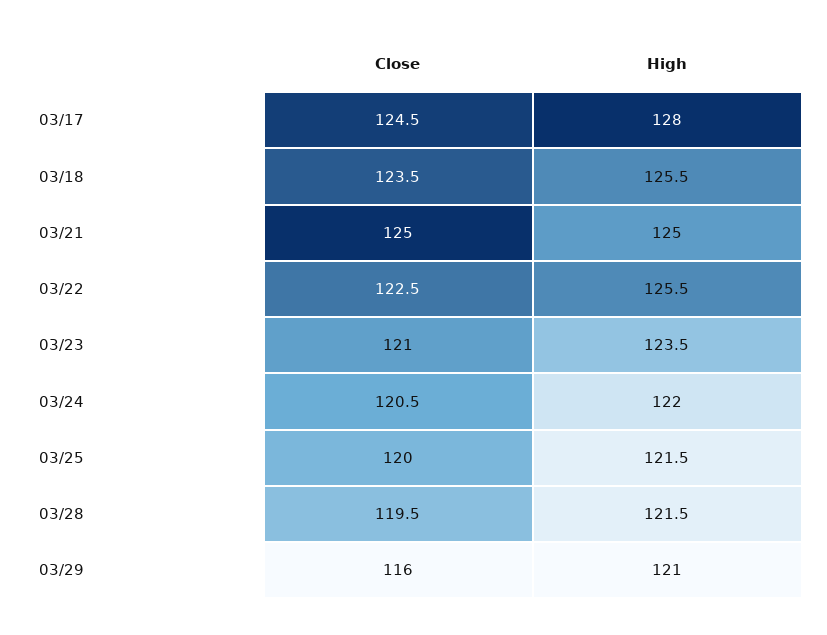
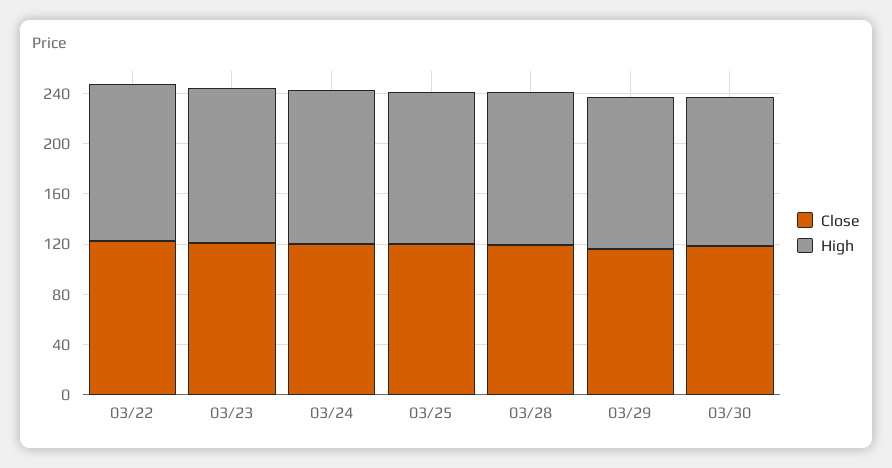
Close, 03/17: 124.5 -> none
High, 03/17: 128 -> none
Close, 03/18: 123.5 -> none
High, 03/18: 125.5 -> none
Close, 03/21: 125 -> none
High, 03/21: 125 -> none
Close, 03/30: none -> 120
High, 03/30: none -> 120

